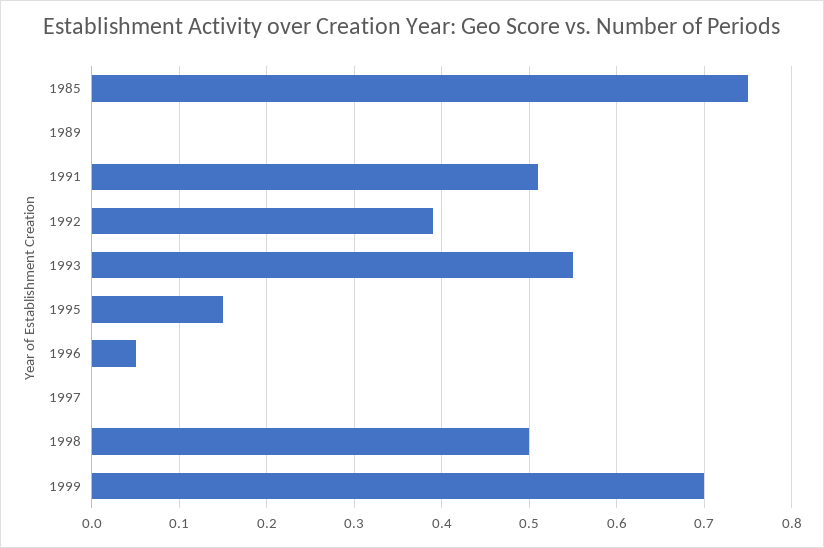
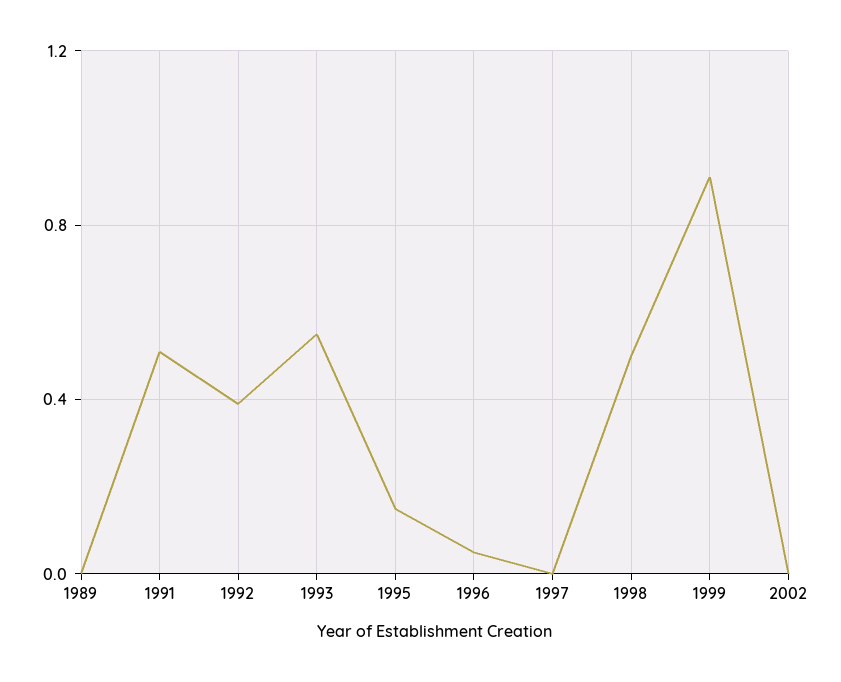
1985: 0.75 -> none
1999: 0.7 -> 0.9
2002: none -> 0

